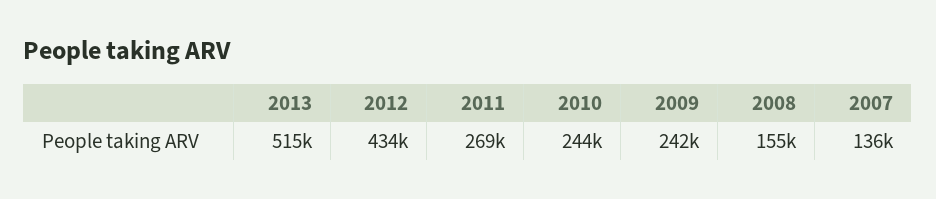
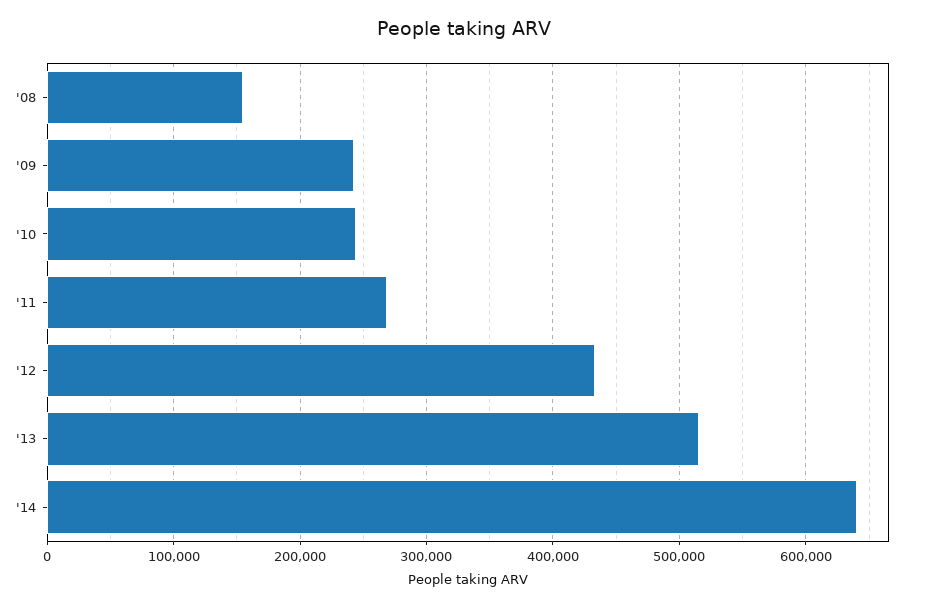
2007: 136000 -> none
'14: none -> 640000

